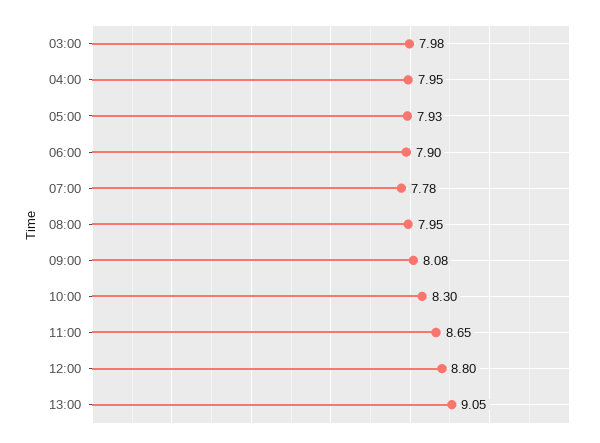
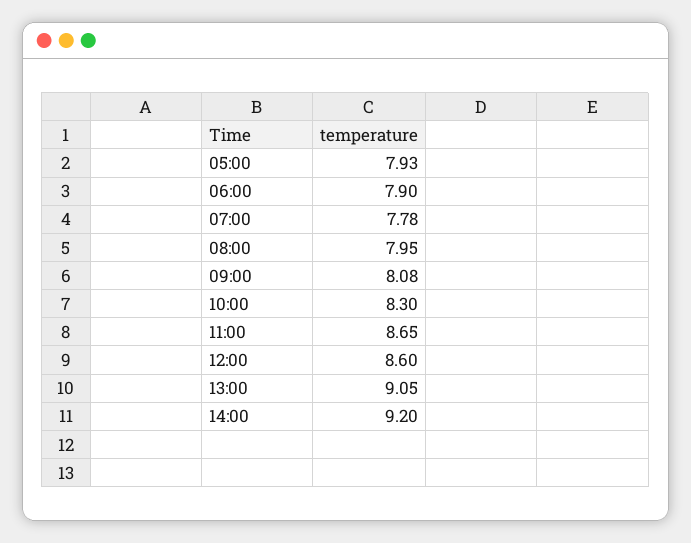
03:00: 7.98 -> none
04:00: 7.95 -> none
12:00: 8.8 -> 8.6
14:00: none -> 9.2

